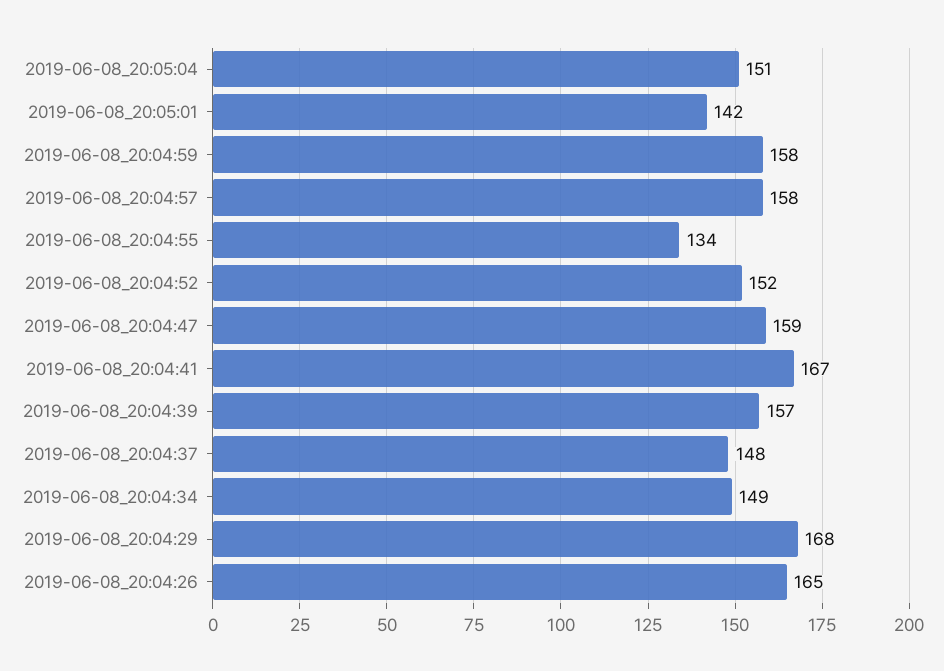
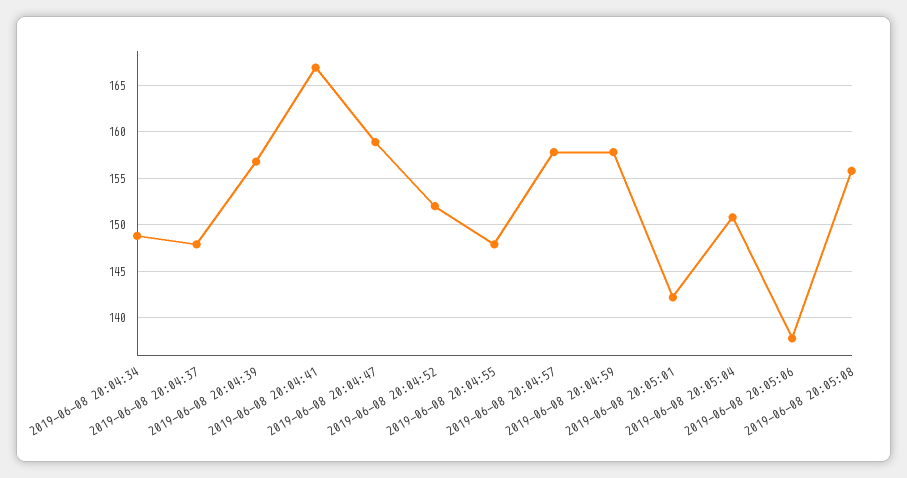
2019-06-08_20:04:55: 134 -> 148
2019-06-08_20:04:29: 168 -> none
2019-06-08_20:04:26: 165 -> none
2019-06-08 20:05:06: none -> 138
2019-06-08 20:05:08: none -> 156

